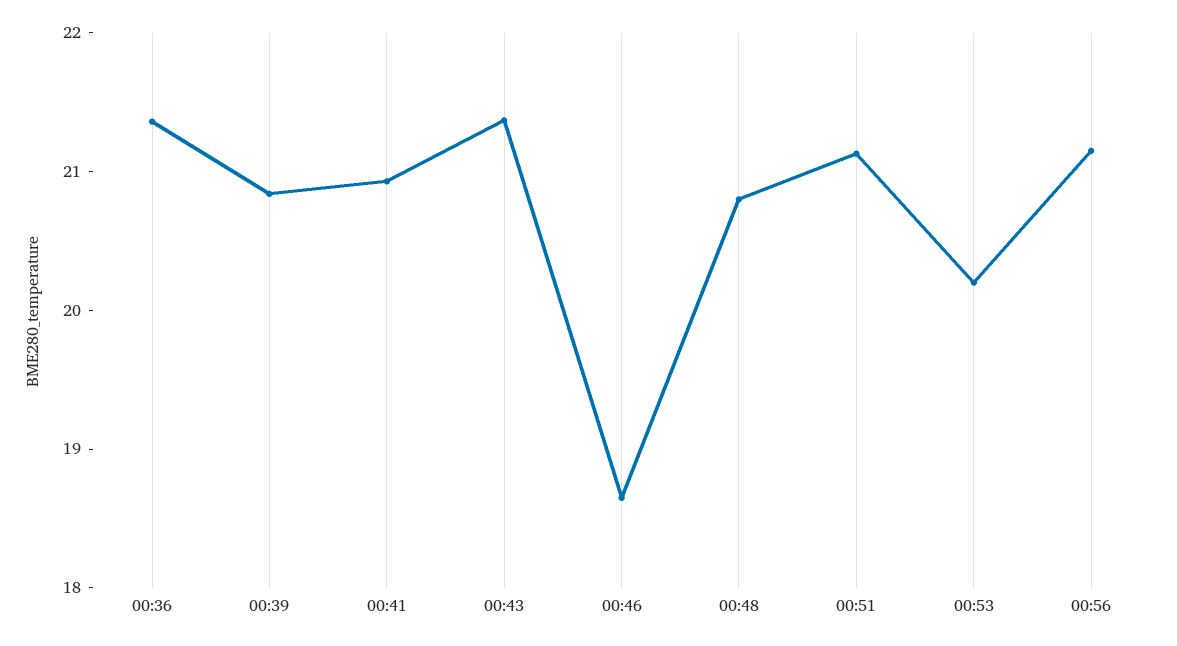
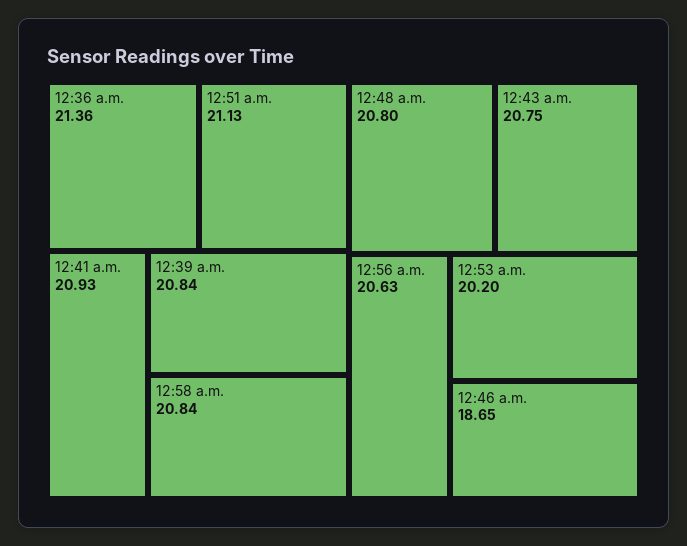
00:43: 21.4 -> 20.75
00:56: 21.2 -> 20.63
12:58 a.m.: none -> 20.84

